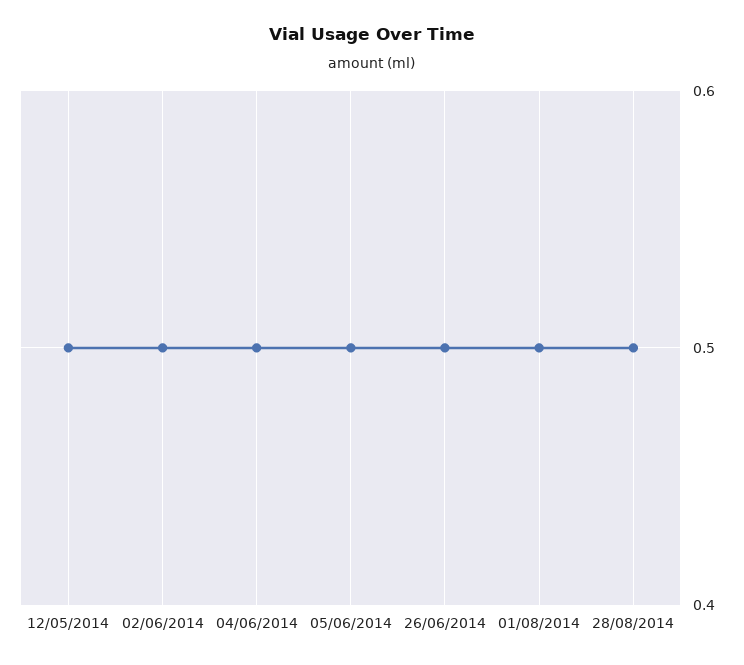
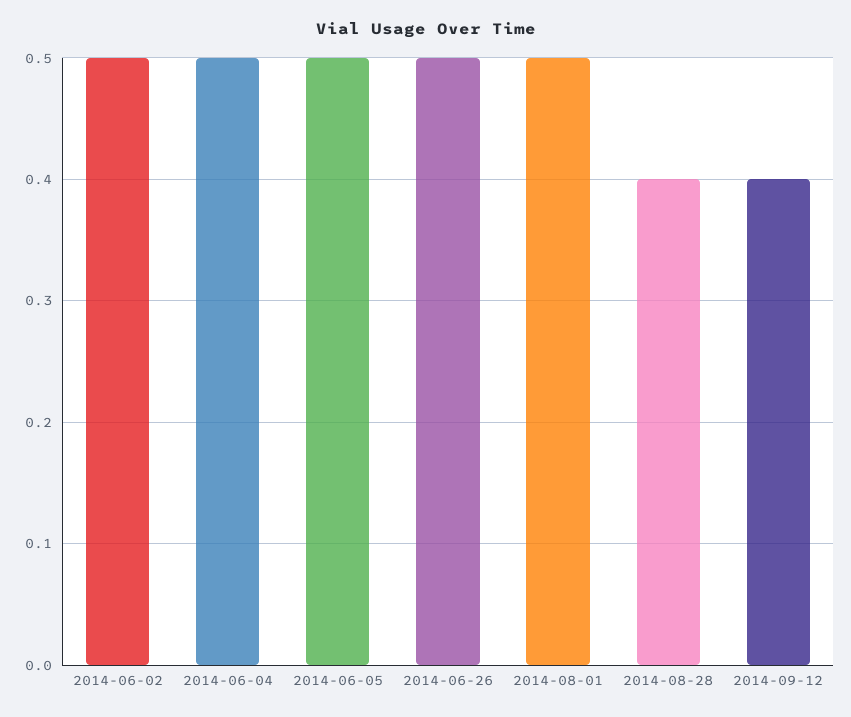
12/05/2014: 0.5 -> none
28/08/2014: 0.5 -> 0.4
2014-09-12: none -> 0.4

